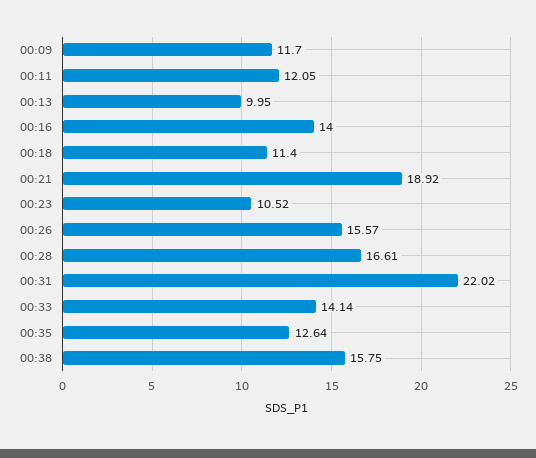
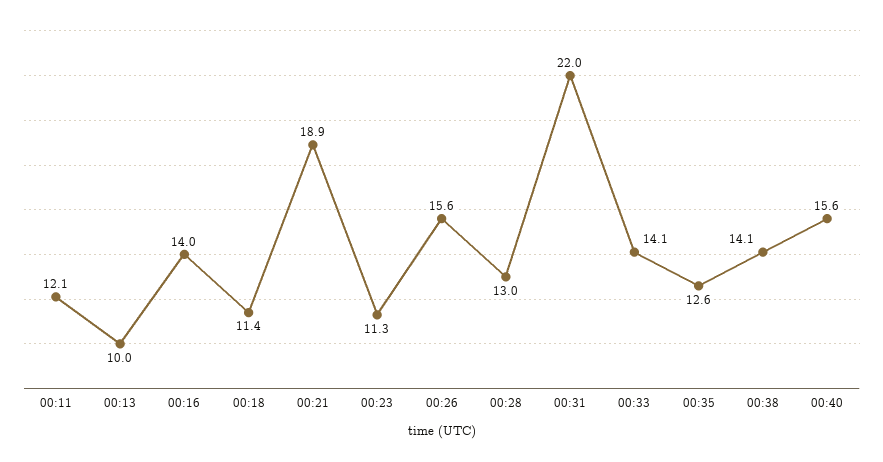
00:09: 11.7 -> none
00:23: 10.52 -> 11.3
00:28: 16.61 -> 13
00:38: 15.75 -> 14.1
00:40: none -> 15.6

